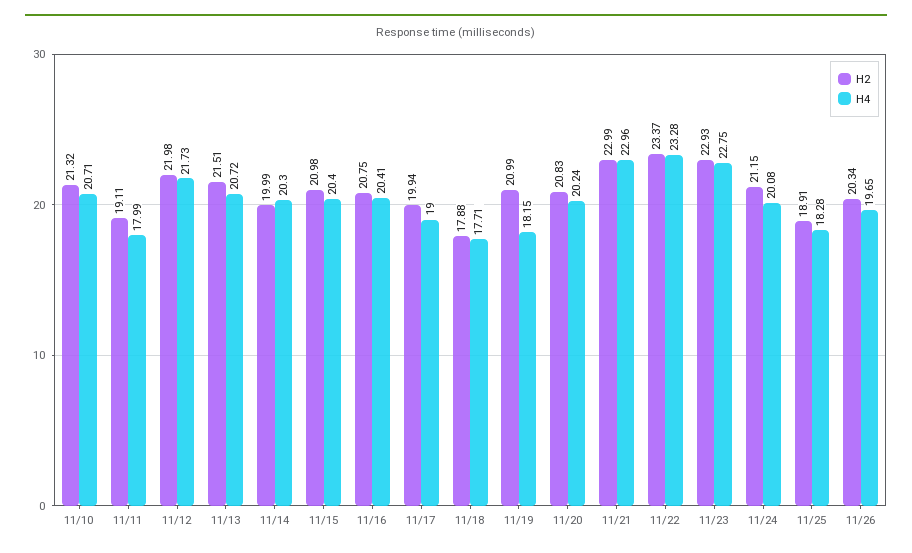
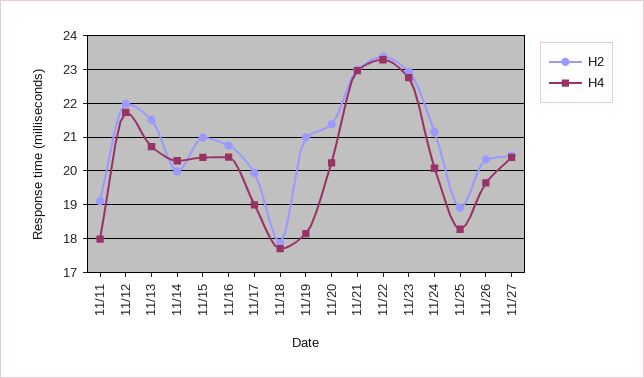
H2, 11/10: 21.32 -> none
H4, 11/10: 20.71 -> none
H2, 11/20: 20.83 -> 21.4
H2, 11/27: none -> 20.4
H4, 11/27: none -> 20.4

